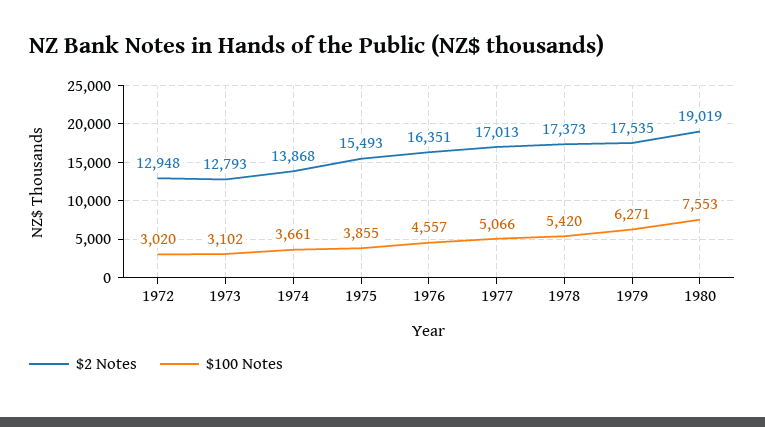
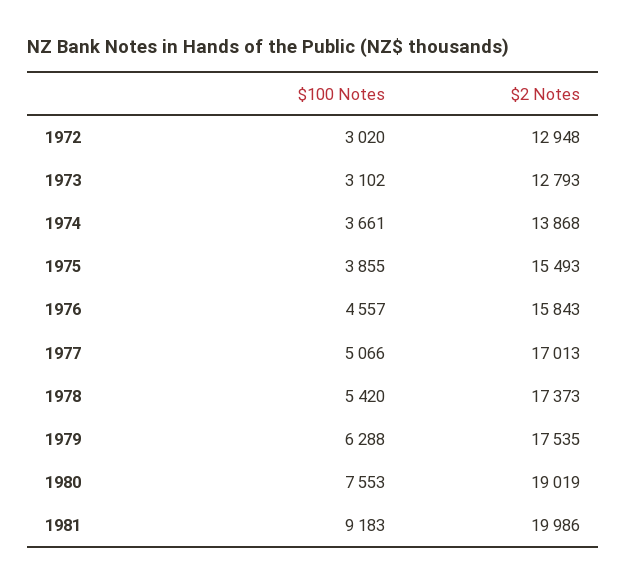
$2 Notes, 1976: 16351 -> 15843
$100 Notes, 1979: 6271 -> 6288
$100 Notes, 1981: none -> 9183
$2 Notes, 1981: none -> 19986

